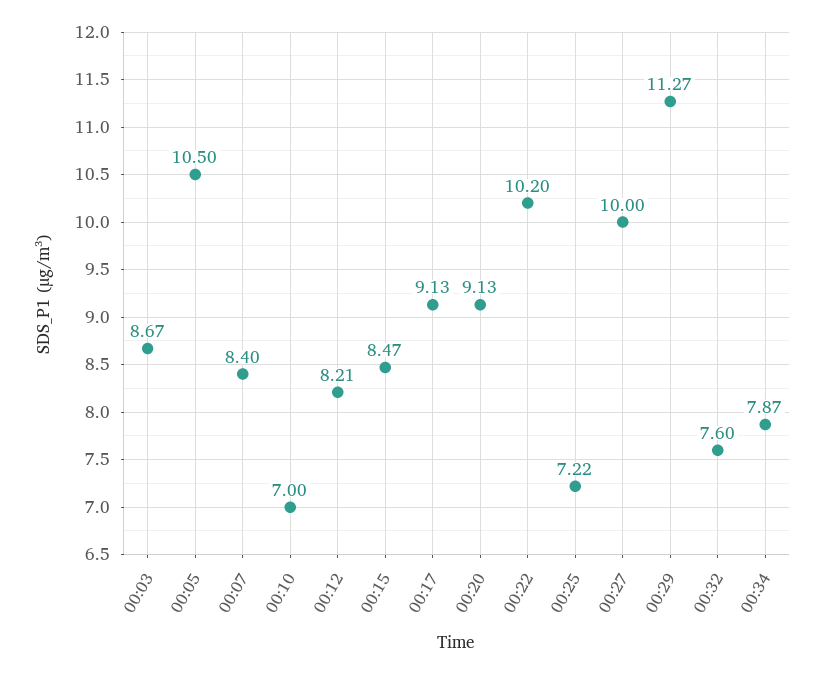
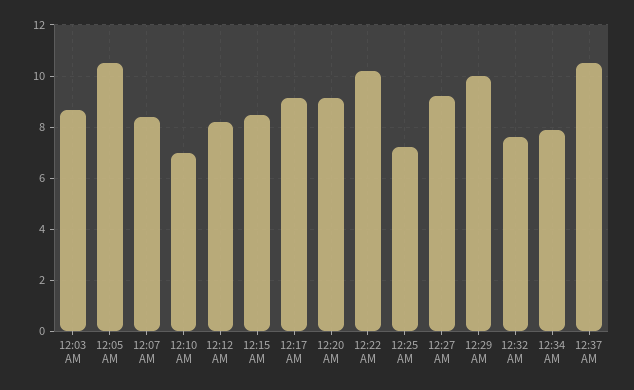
00:27: 10 -> 9.25
00:29: 11.27 -> 10
12:37 AM: none -> 10.5

